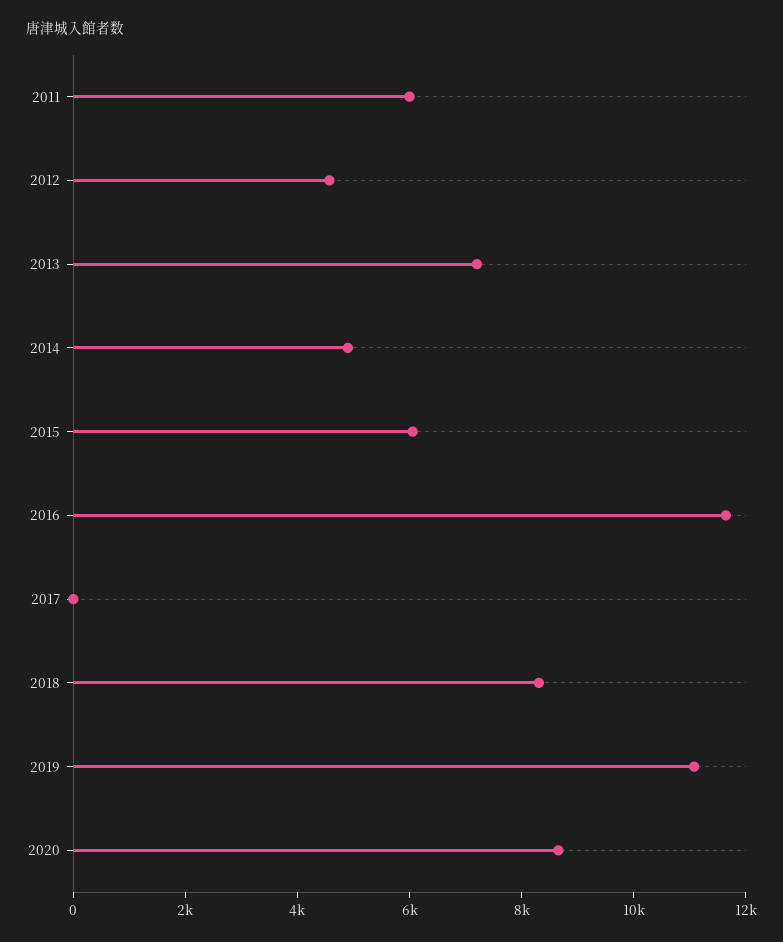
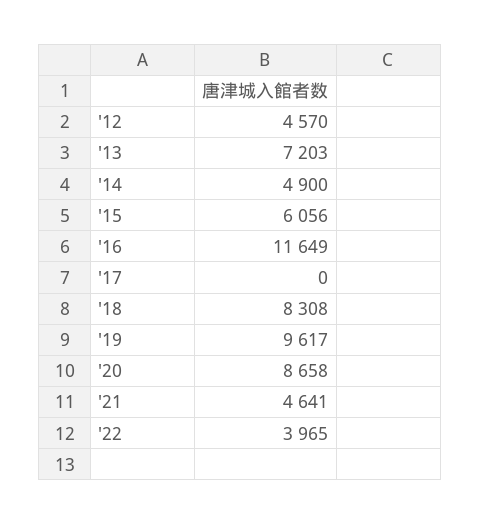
2011: 6000 -> none
2019: 11000 -> 9617
'21: none -> 4641
'22: none -> 3965

